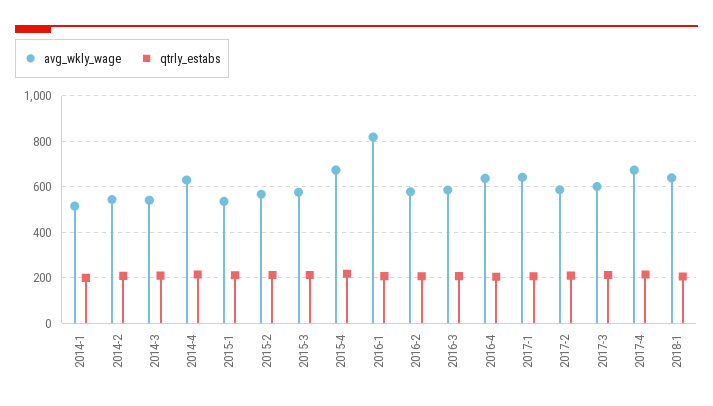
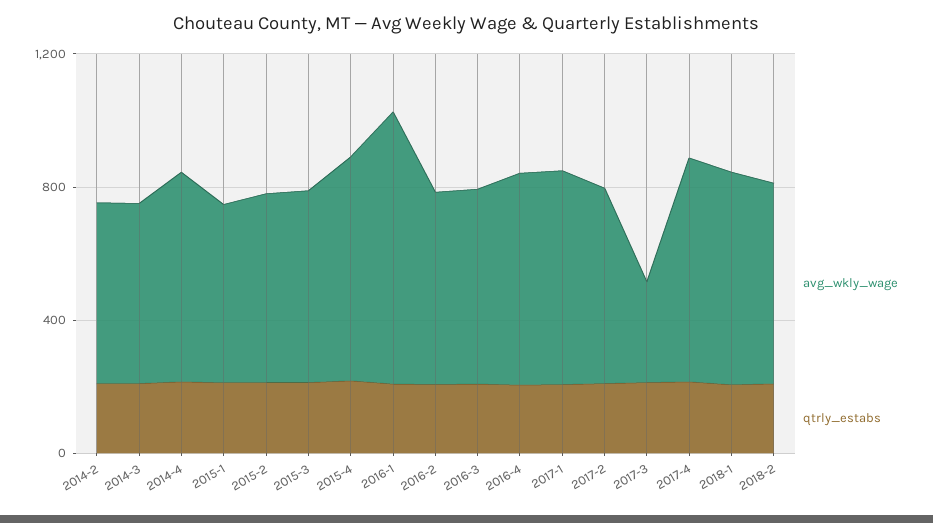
avg_wkly_wage, 2014-1: 500 -> none
qtrly_estabs, 2014-1: 200 -> none
avg_wkly_wage, 2017-3: 600 -> 300
avg_wkly_wage, 2018-2: none -> 600
qtrly_estabs, 2018-2: none -> 200

